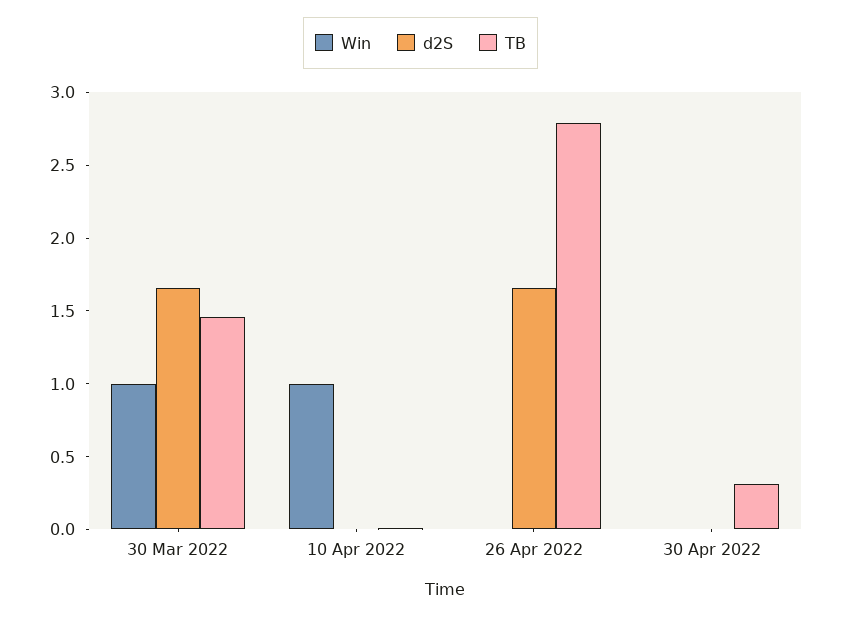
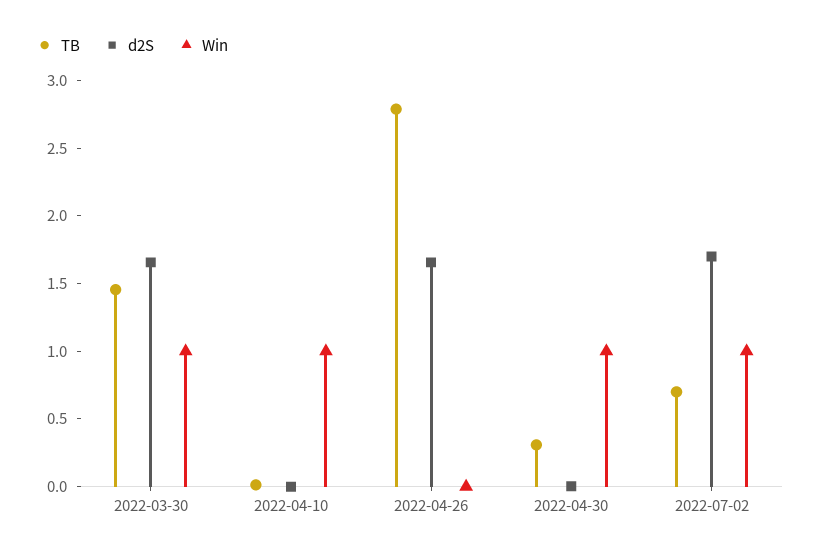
Win, 30 Apr 2022: 0 -> 1
TB, 2022-07-02: none -> 0.7
d2S, 2022-07-02: none -> 1.7
Win, 2022-07-02: none -> 1

